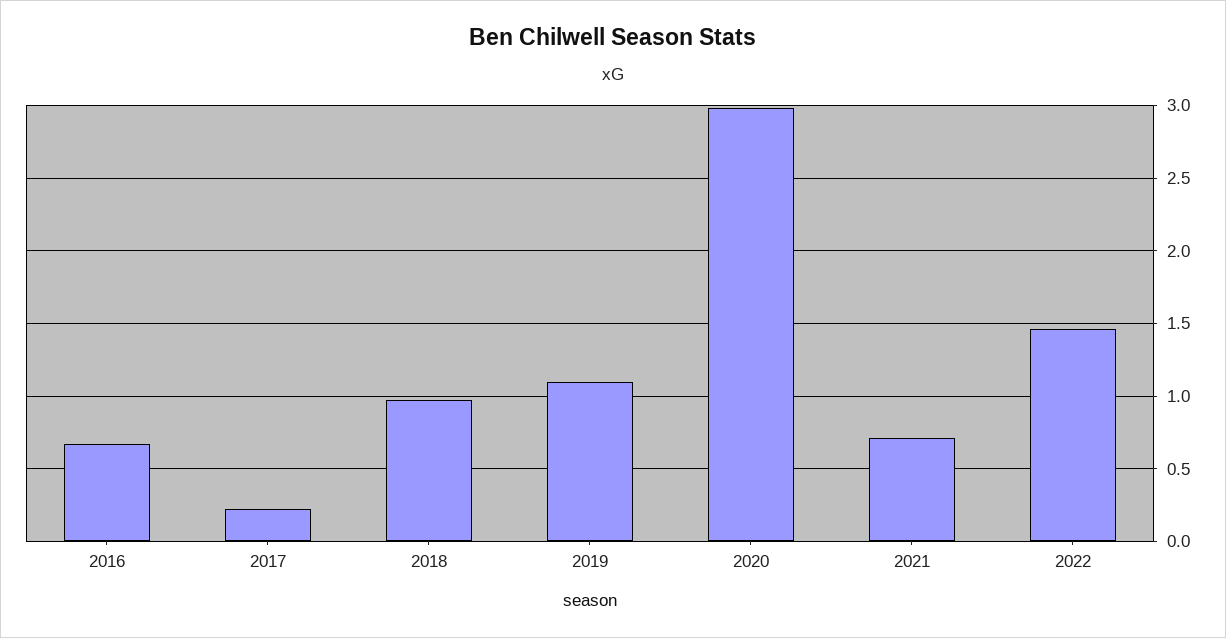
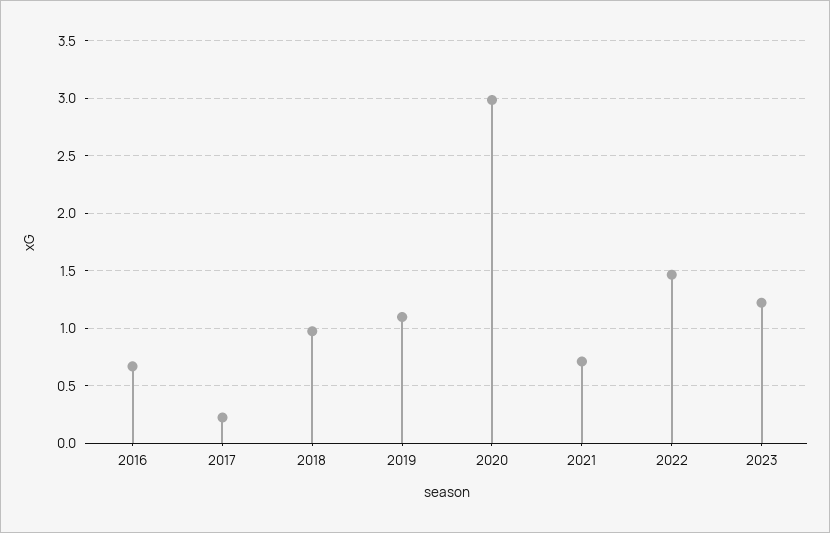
2023: none -> 1.2

